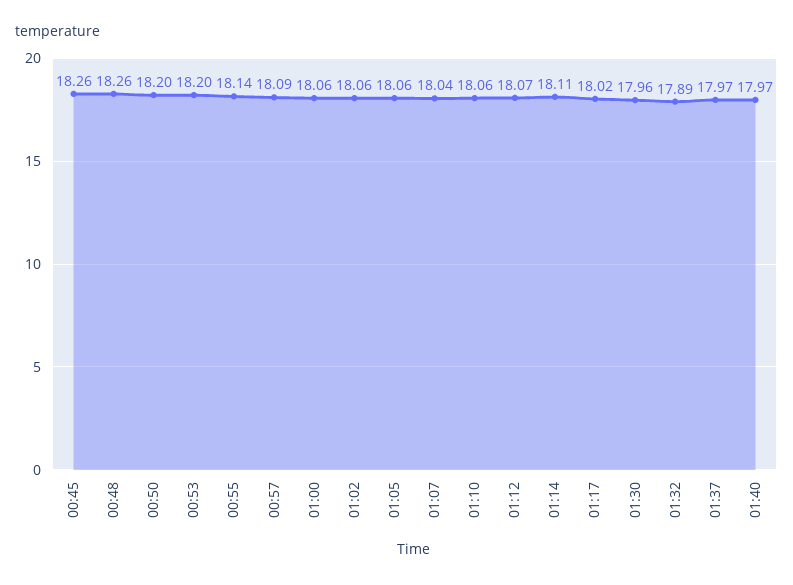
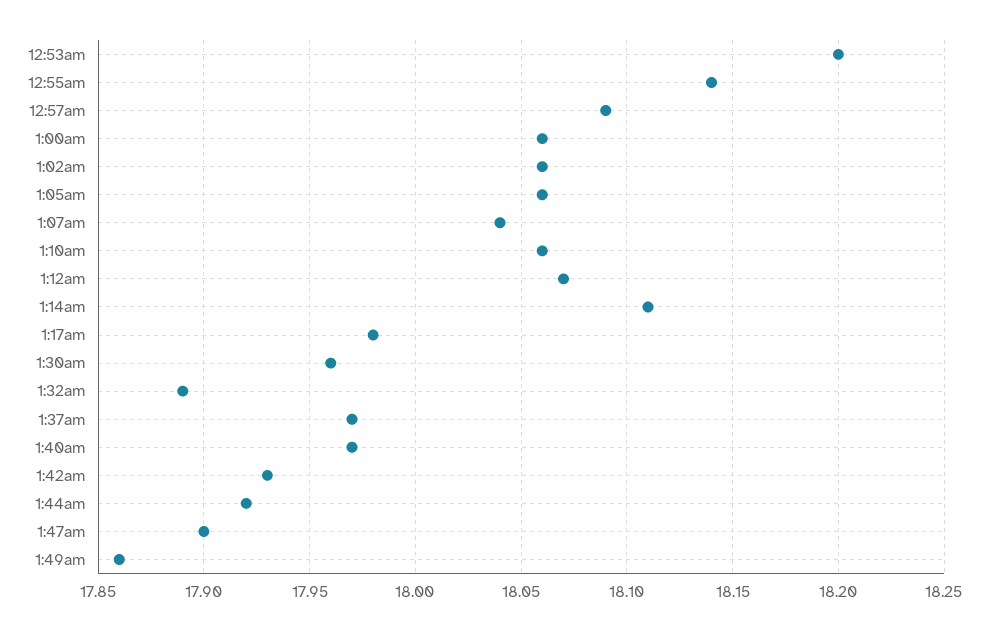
00:45: 18.26 -> none
00:48: 18.26 -> none
00:50: 18.2 -> none
01:17: 18.02 -> 17.98
1:42am: none -> 17.93
1:44am: none -> 17.92
1:47am: none -> 17.9
1:49am: none -> 17.86

